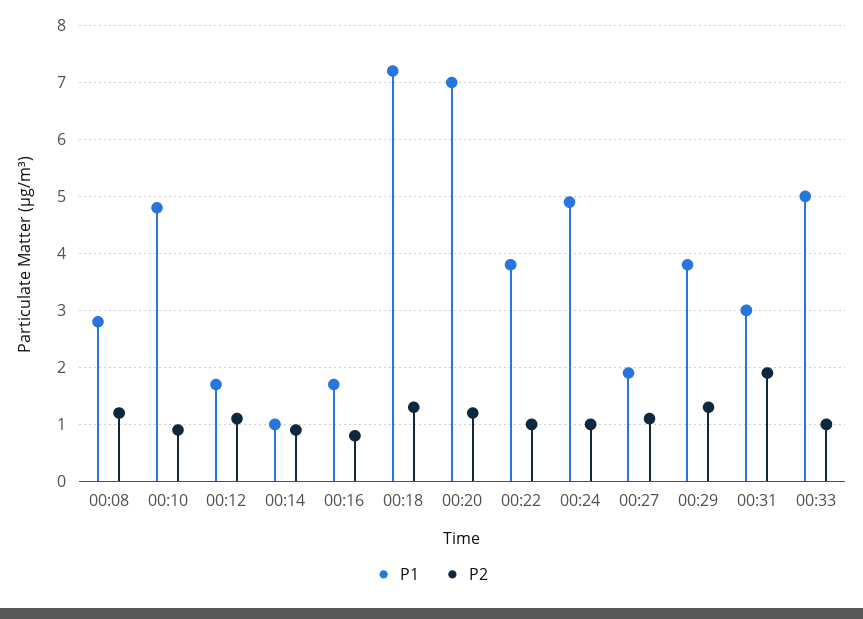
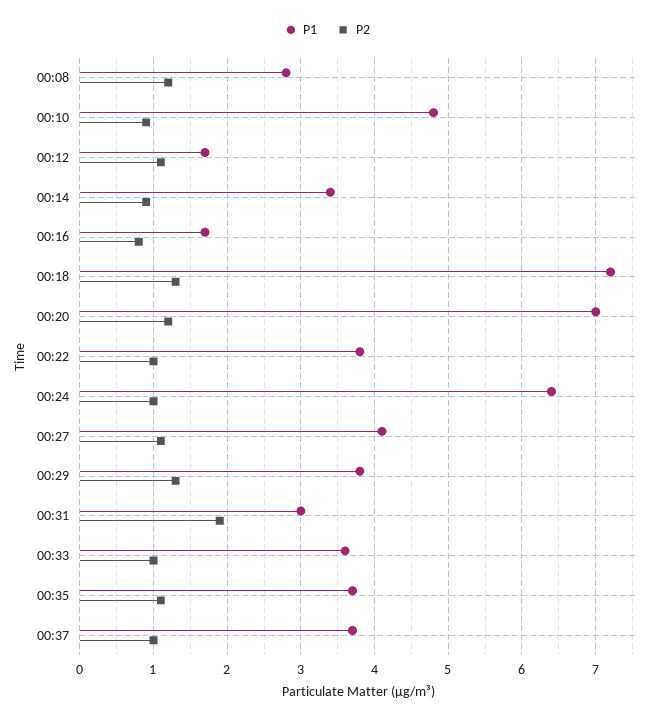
P1, 00:14: 1 -> 3.4
P1, 00:24: 5 -> 6.4
P1, 00:27: 2 -> 4.1
P1, 00:33: 5 -> 3.6
P1, 00:35: none -> 3.7
P2, 00:35: none -> 1.1
P1, 00:37: none -> 3.7
P2, 00:37: none -> 1

